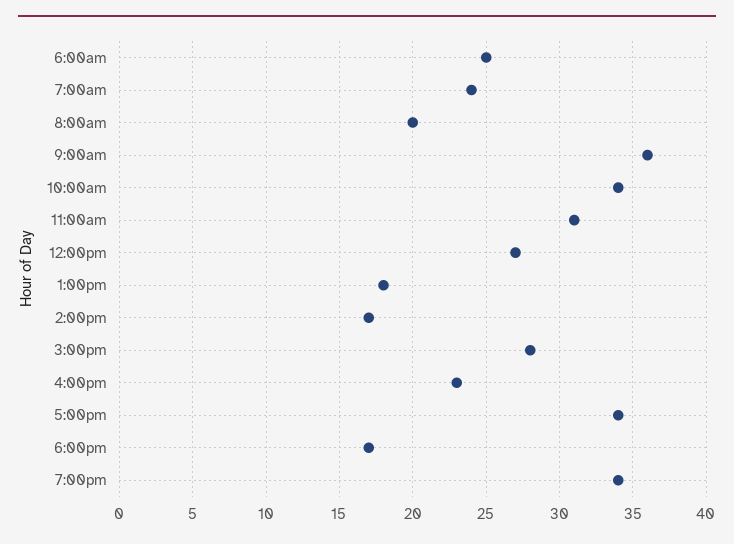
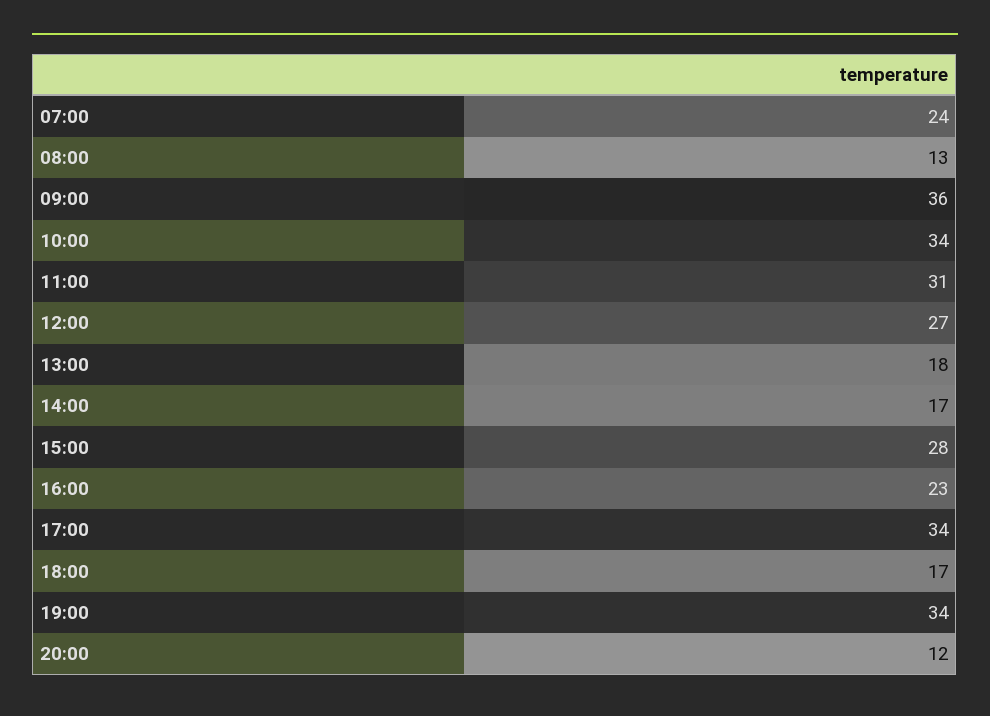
6:00am: 25 -> none
8:00am: 20 -> 13
20:00: none -> 12

